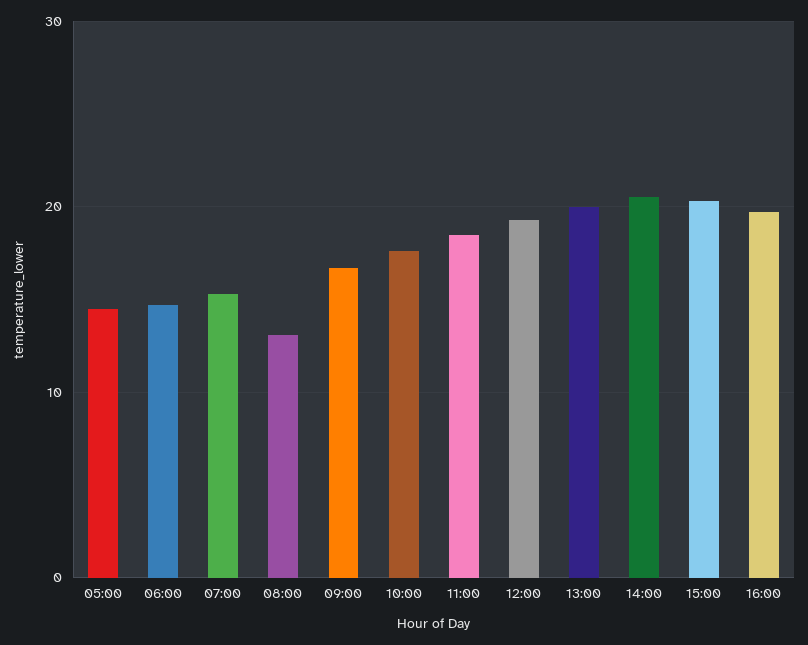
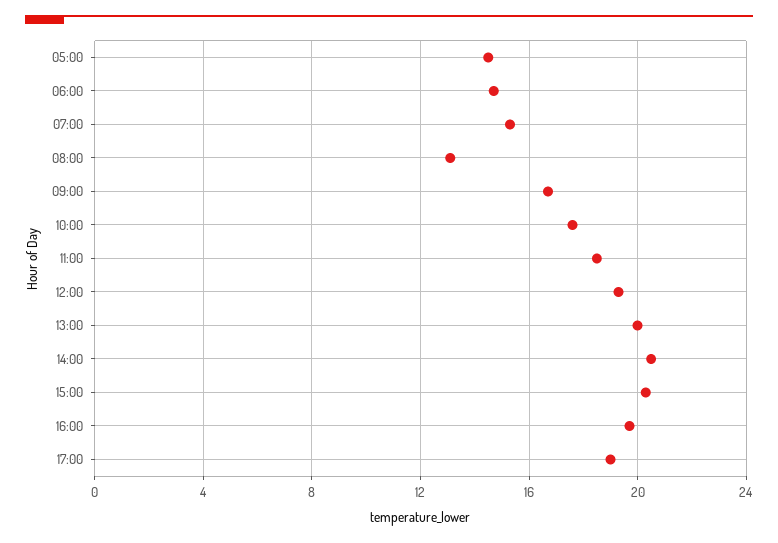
17:00: none -> 19

